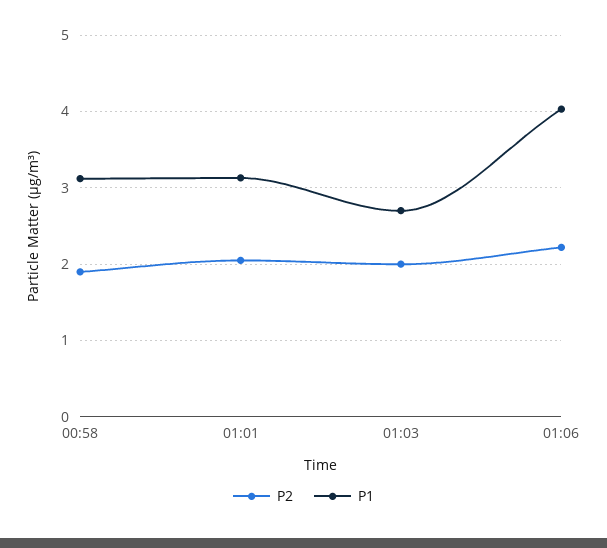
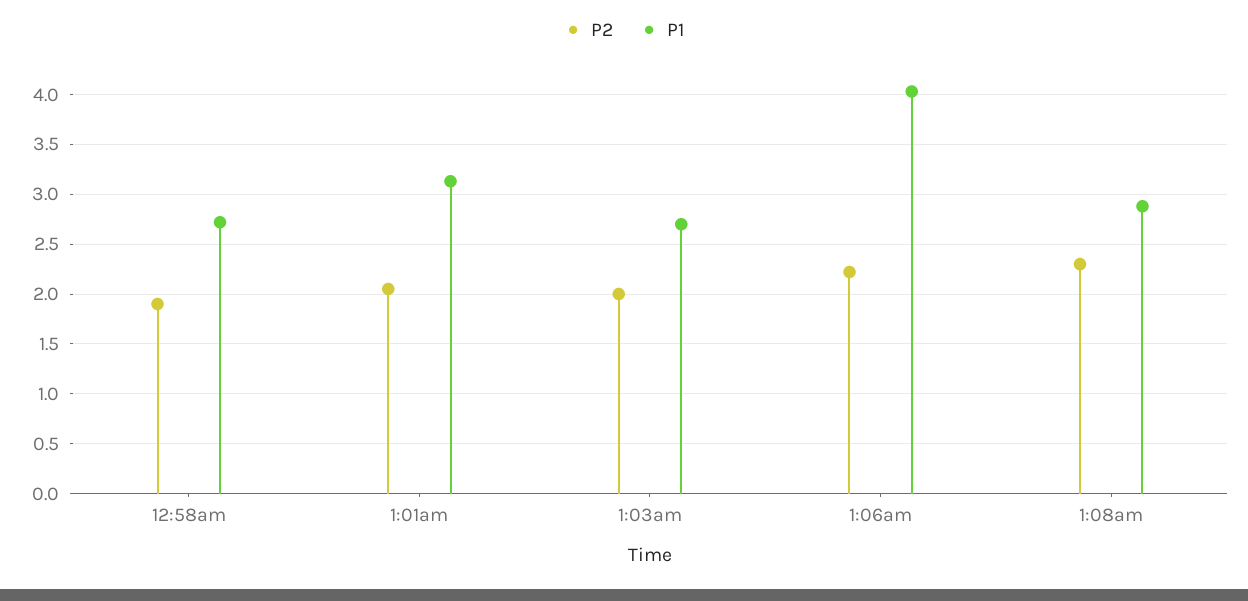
P1, 00:58: 3.1 -> 2.7
P2, 1:08am: none -> 2.3
P1, 1:08am: none -> 2.9

